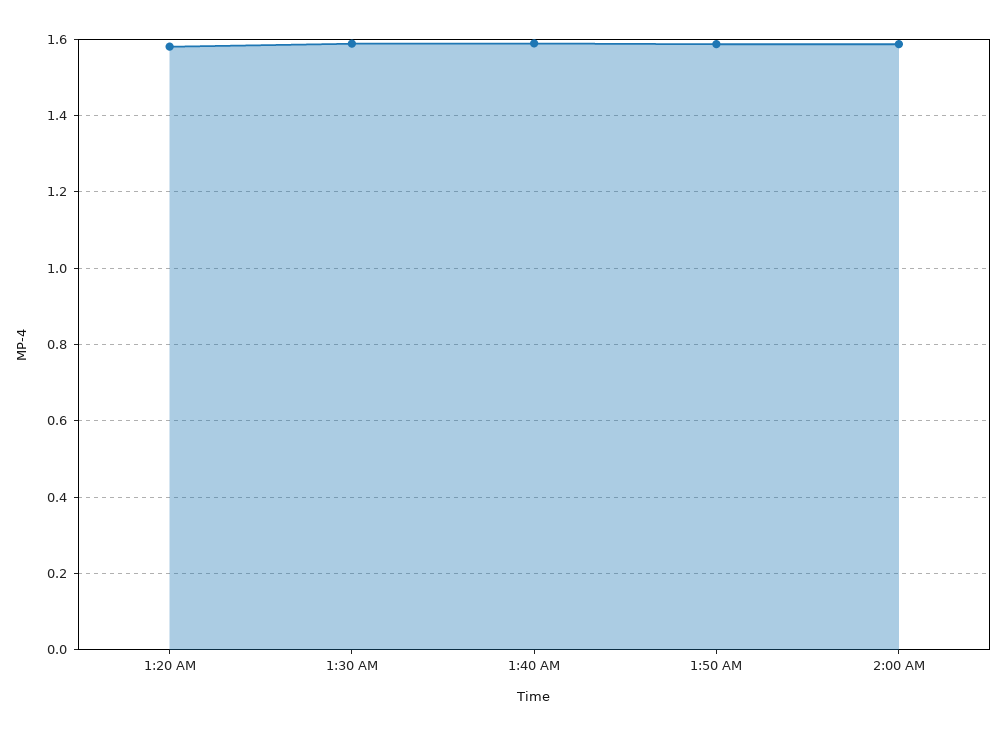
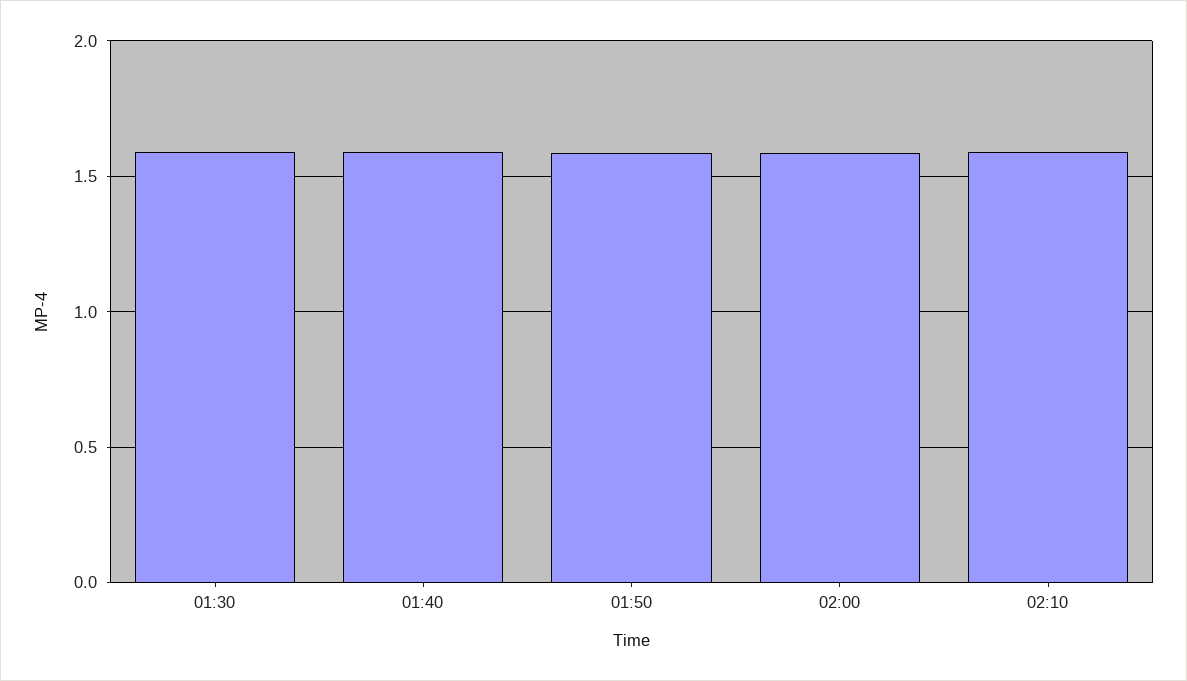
1:20 AM: 1.58 -> none
02:10: none -> 1.6

